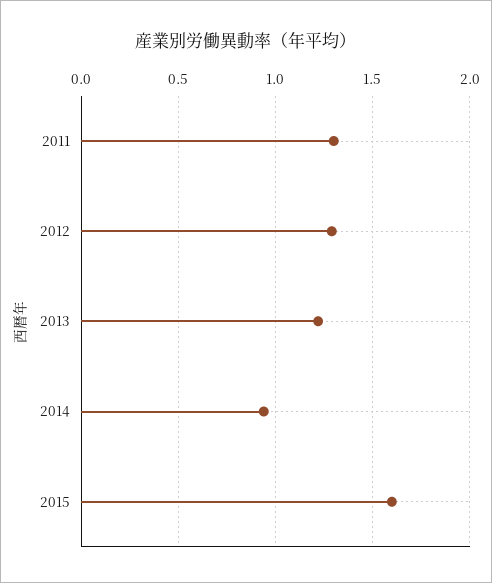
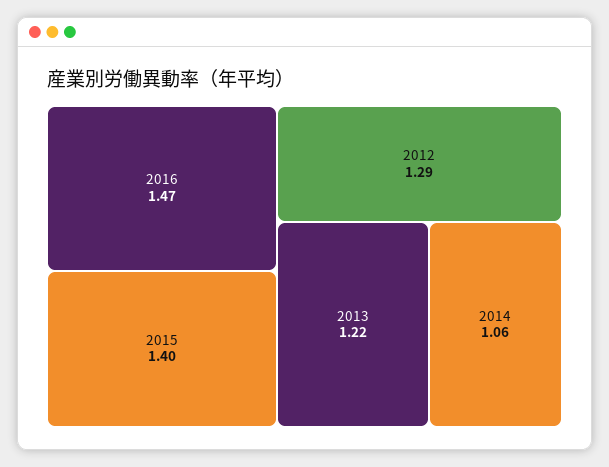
2011: 1.3 -> none
2014: 0.95 -> 1.06
2015: 1.6 -> 1.4
2016: none -> 1.47

